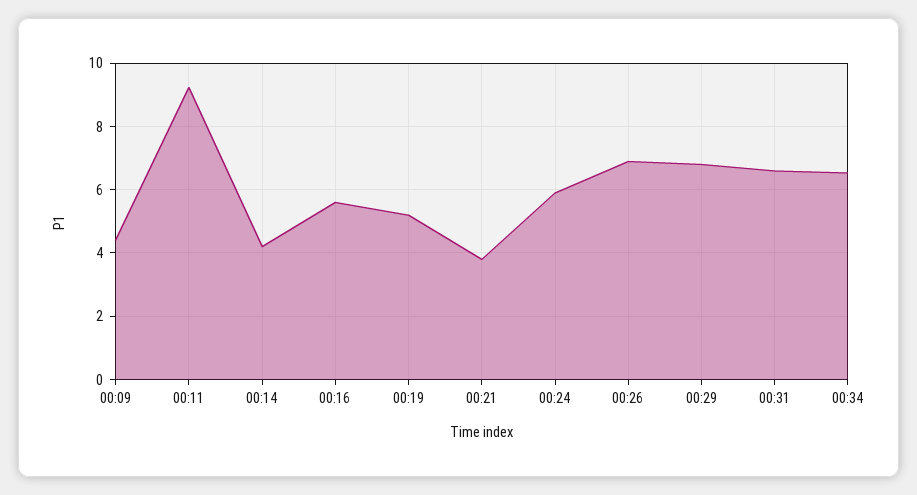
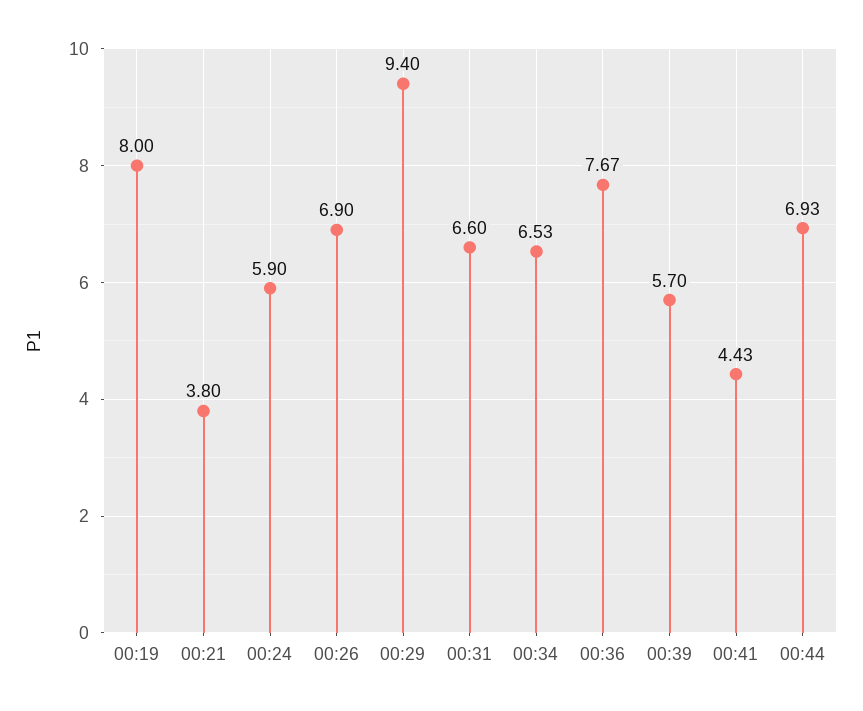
00:09: 4.4 -> none
00:11: 9.2 -> none
00:14: 4.2 -> none
00:16: 5.6 -> none
00:19: 5.2 -> 8
00:29: 6.8 -> 9.4
00:36: none -> 7.67
00:39: none -> 5.7
00:41: none -> 4.43
00:44: none -> 6.93

